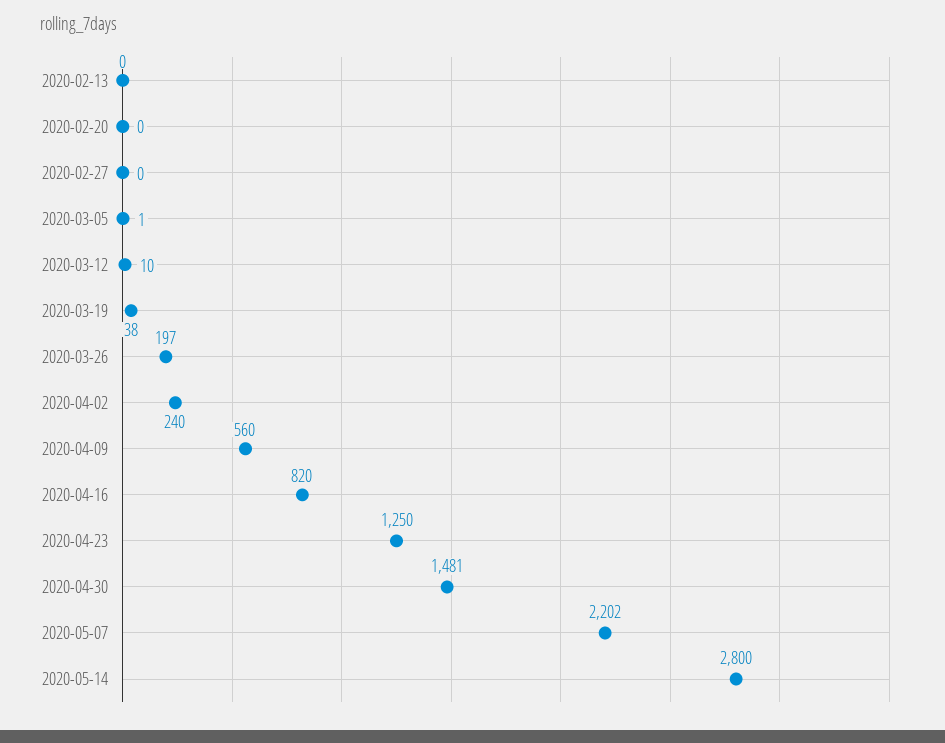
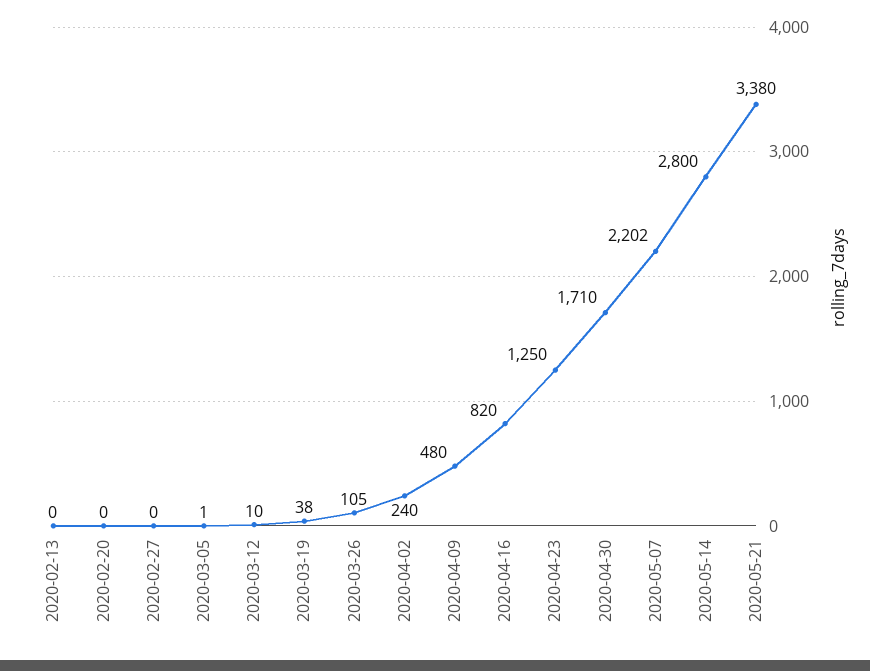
2020-03-26: 197 -> 105
2020-04-09: 560 -> 480
2020-04-30: 1481 -> 1710
2020-05-21: none -> 3380

